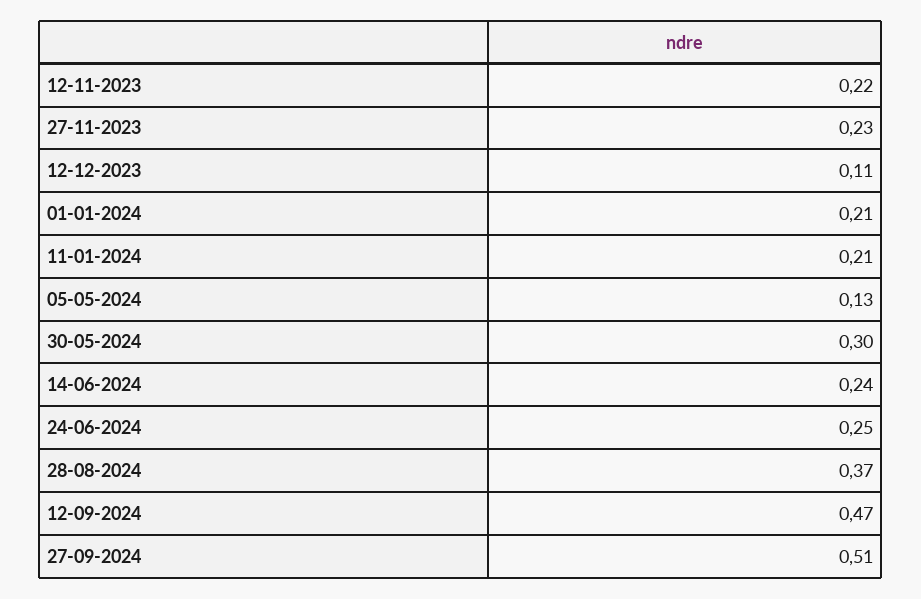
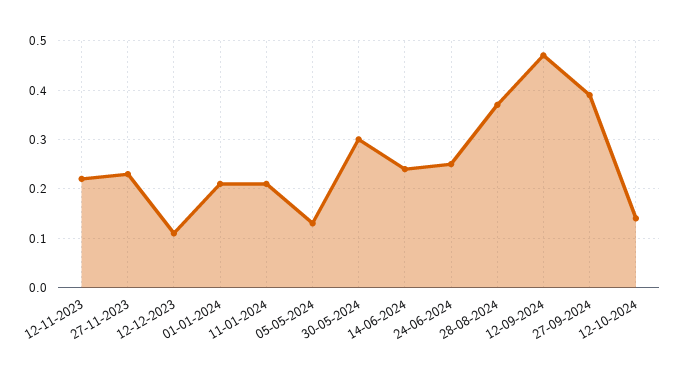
27-09-2024: 0.51 -> 0.4
12-10-2024: none -> 0.15

